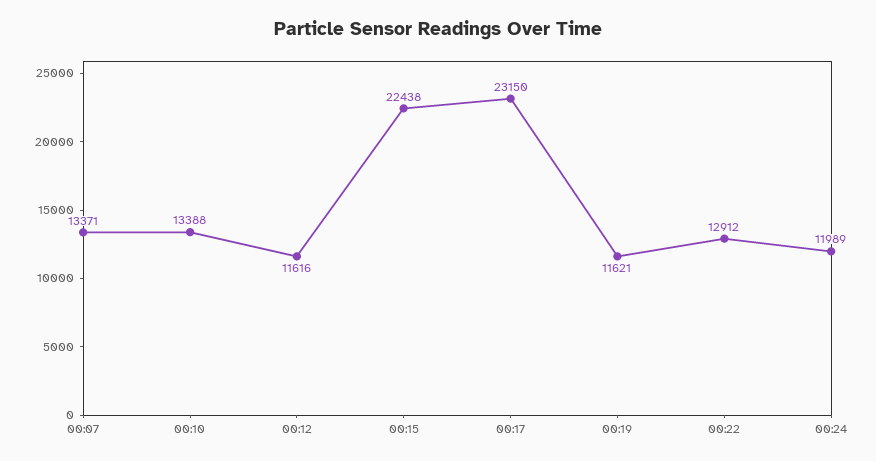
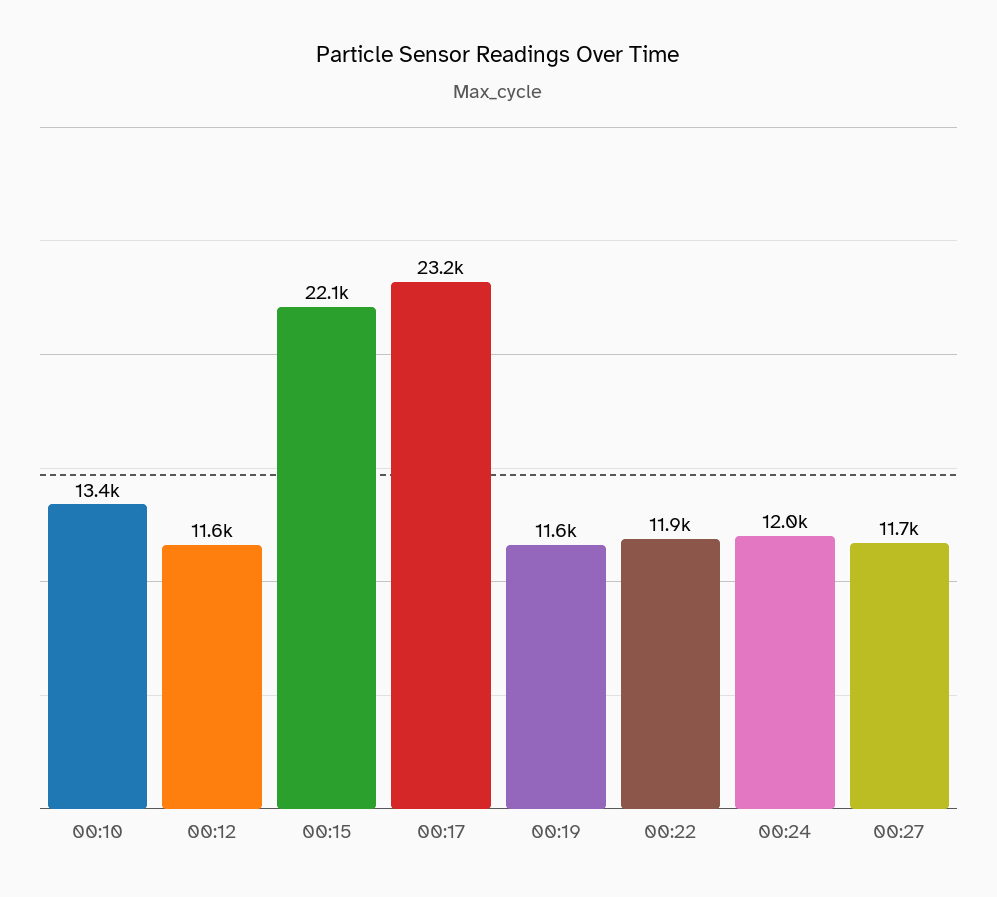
00:07: 13371 -> none
00:15: 22438 -> 22100
00:22: 12912 -> 11900
00:27: none -> 11700

